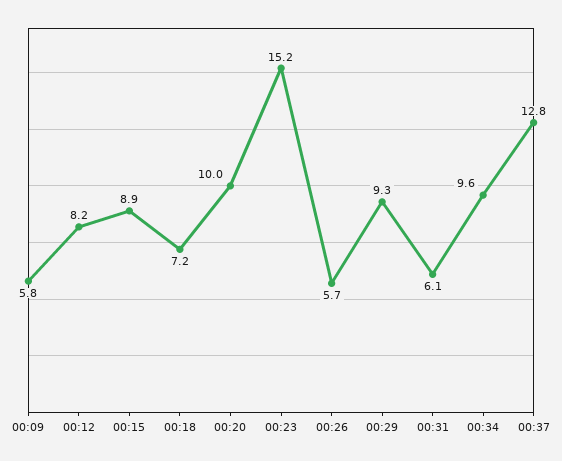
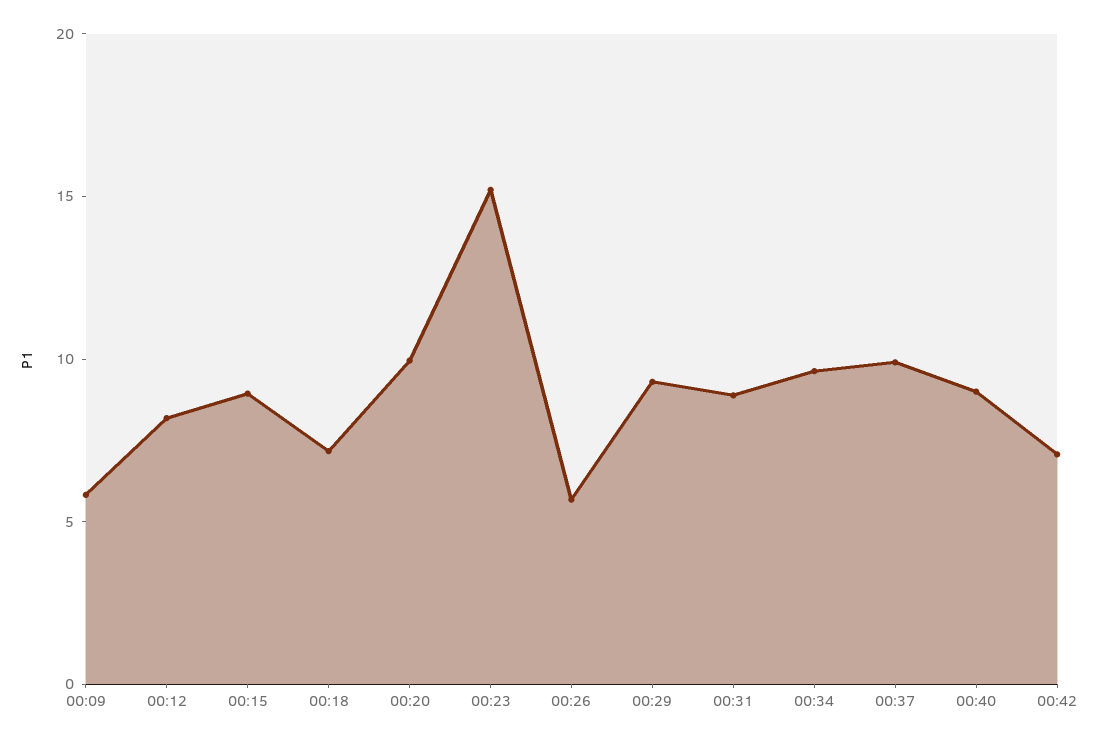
00:31: 6.1 -> 9
00:37: 12.8 -> 10
00:40: none -> 9
00:42: none -> 7

